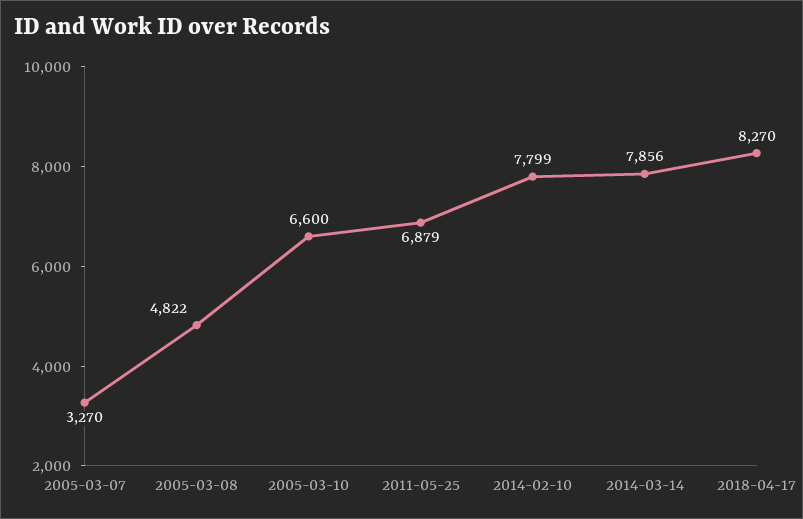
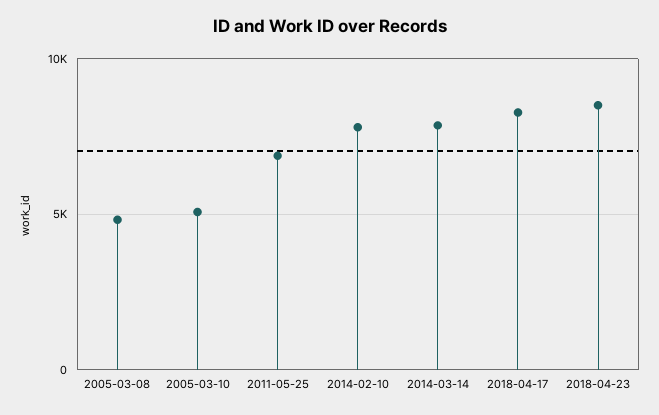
2005-03-07: 3270 -> none
2005-03-10: 6600 -> 5000
2018-04-23: none -> 8500

